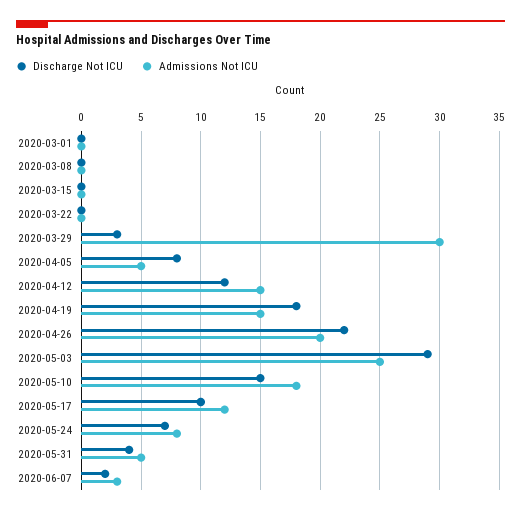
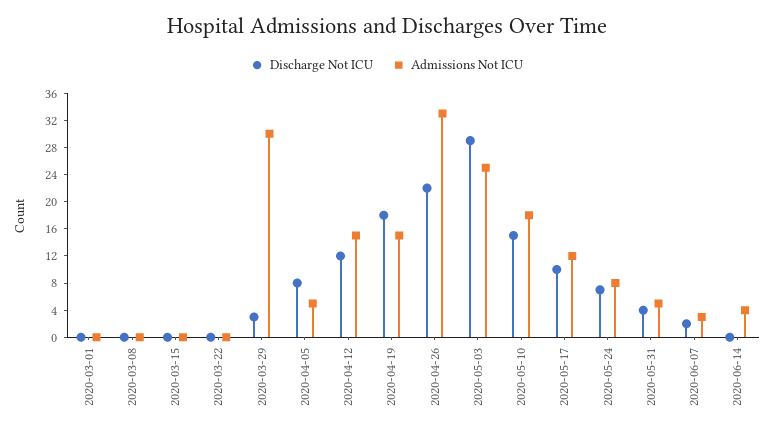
Admissions Not ICU, 2020-04-26: 20 -> 32
Discharge Not ICU, 2020-06-14: none -> 0
Admissions Not ICU, 2020-06-14: none -> 4

